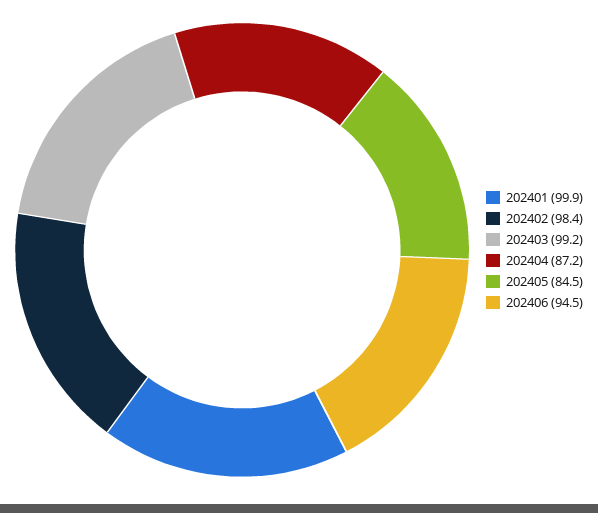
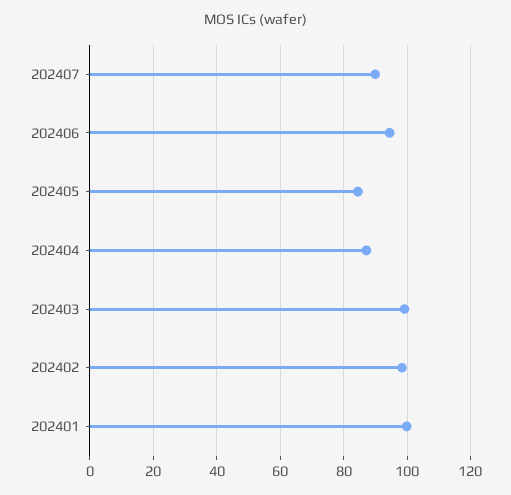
202407: none -> 90

